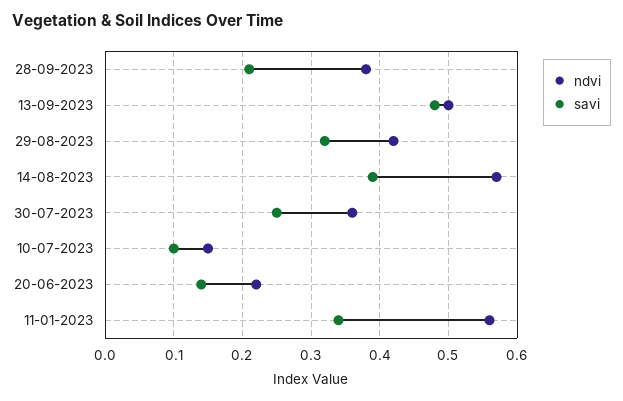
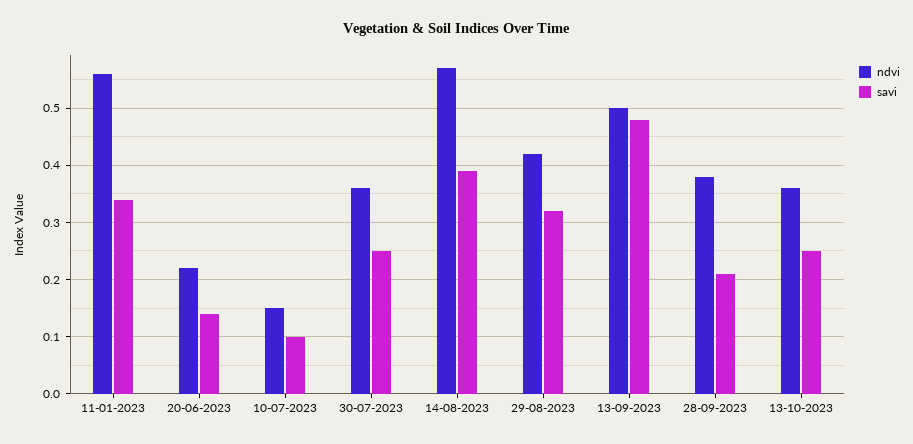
ndvi, 13-10-2023: none -> 0.35
savi, 13-10-2023: none -> 0.25

